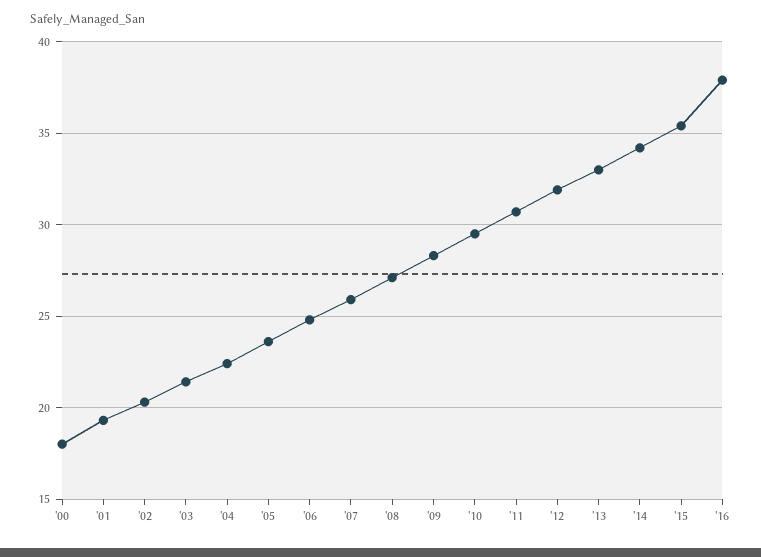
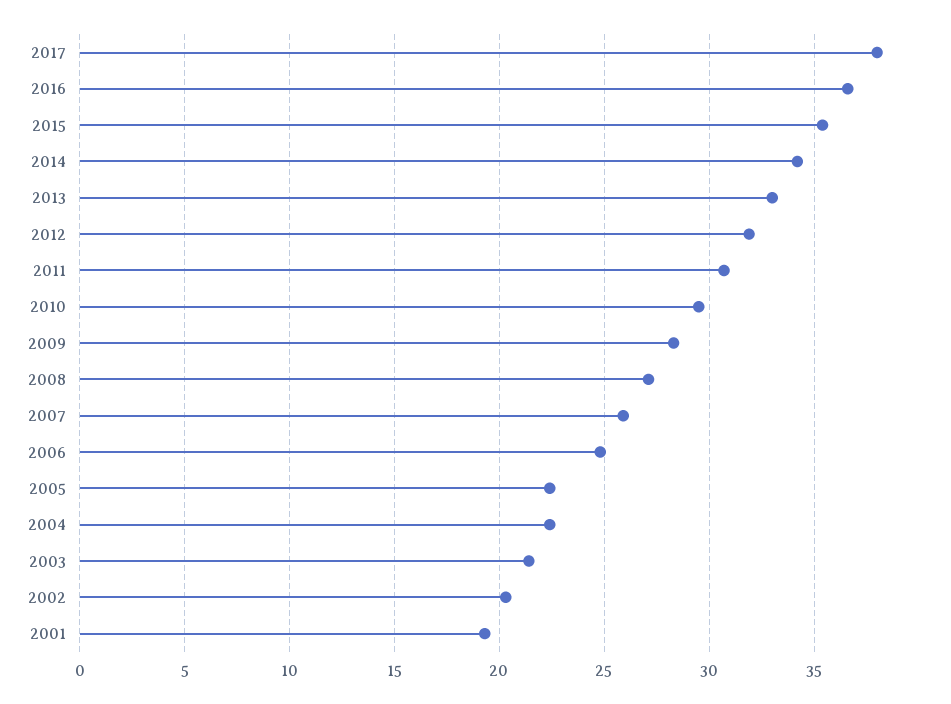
'00: 18 -> none
'05: 23.5 -> 22.5
'16: 38 -> 36.5
2017: none -> 38

